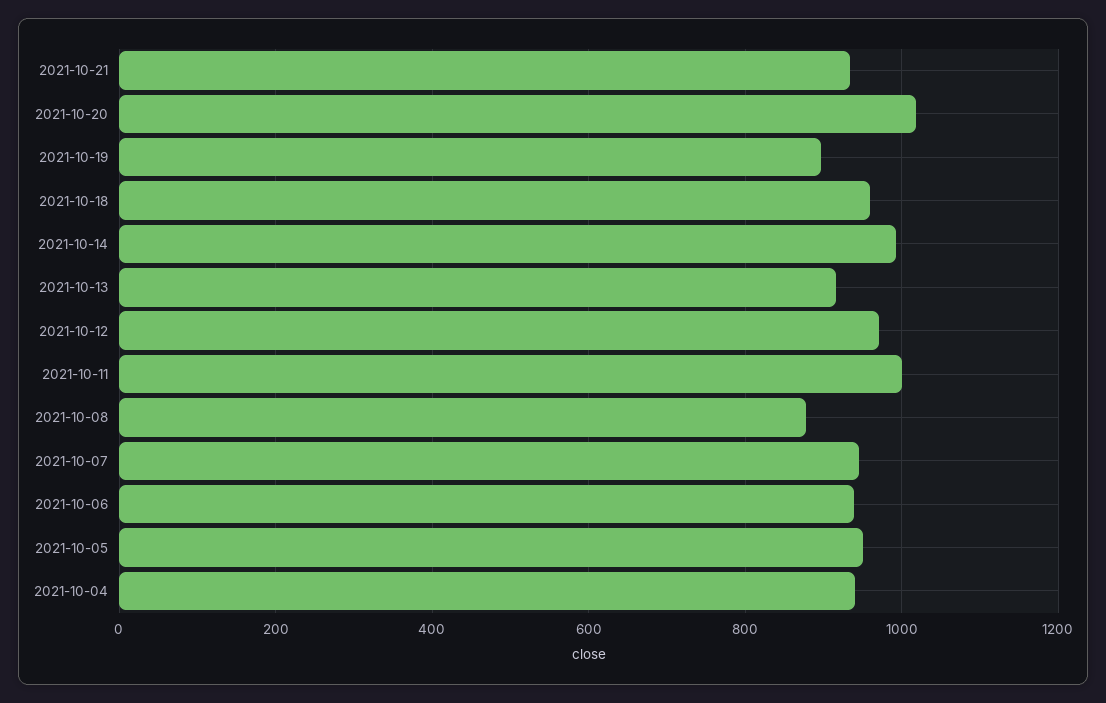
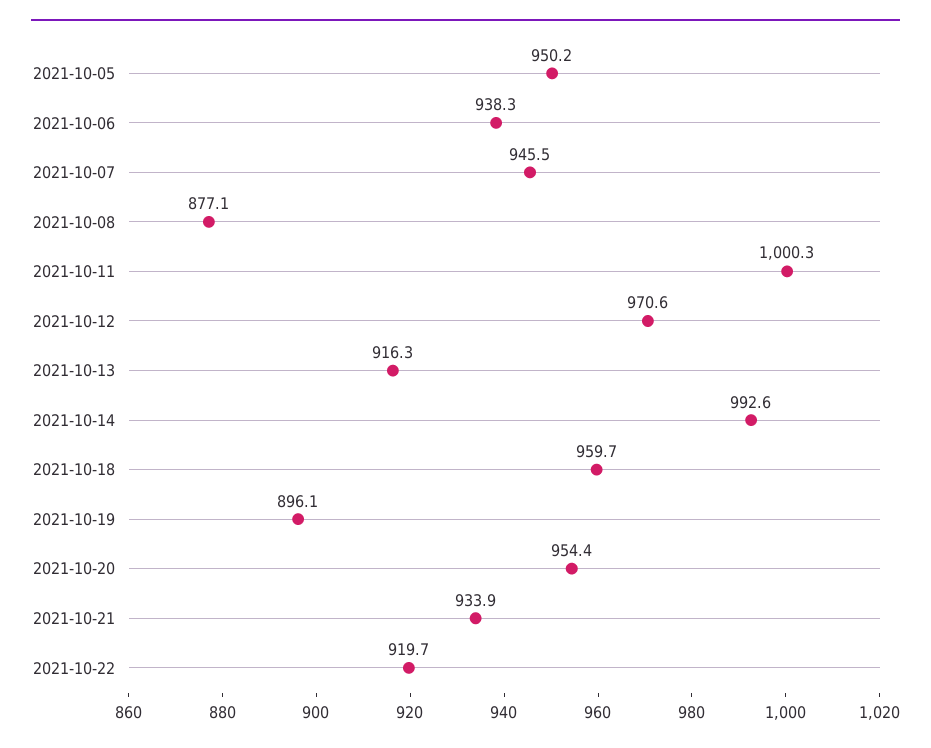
2021-10-20: 1020 -> 954.4
2021-10-04: 940 -> none
2021-10-22: none -> 919.7

